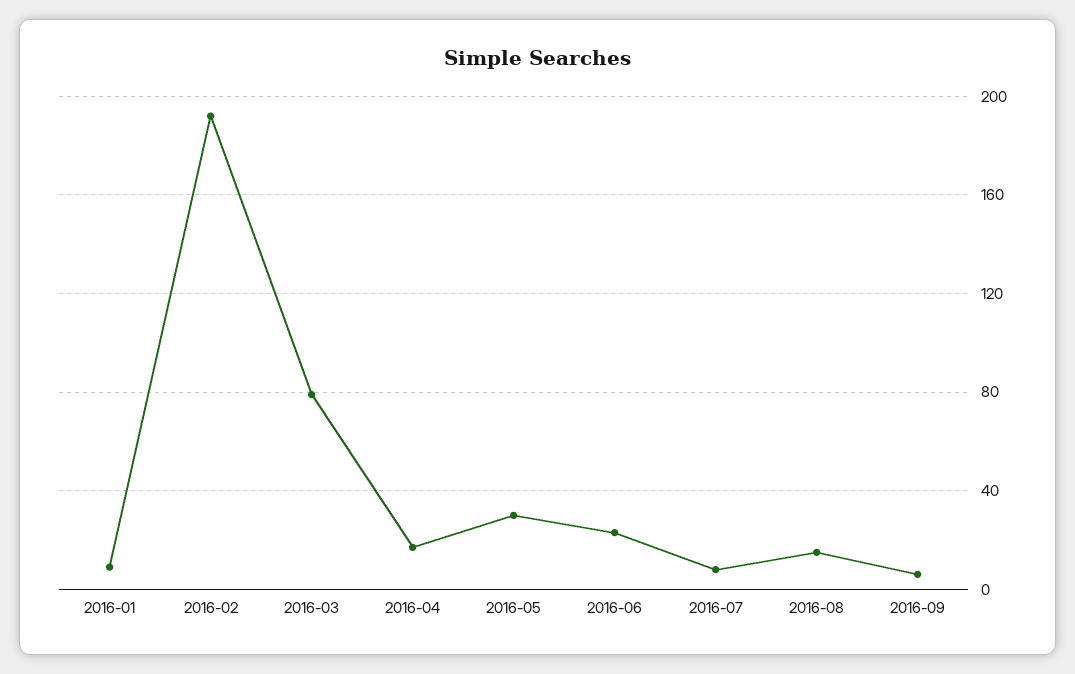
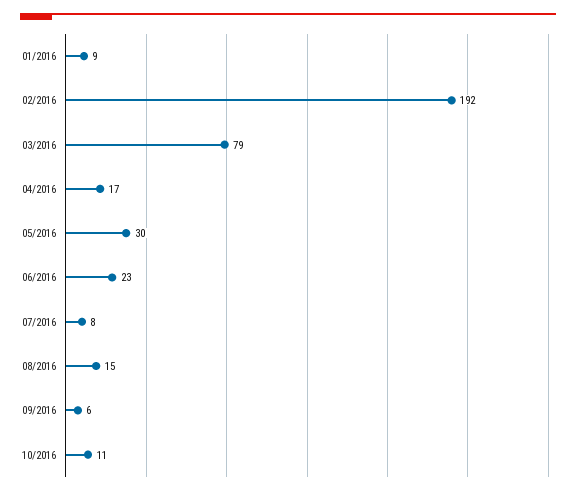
10/2016: none -> 11

